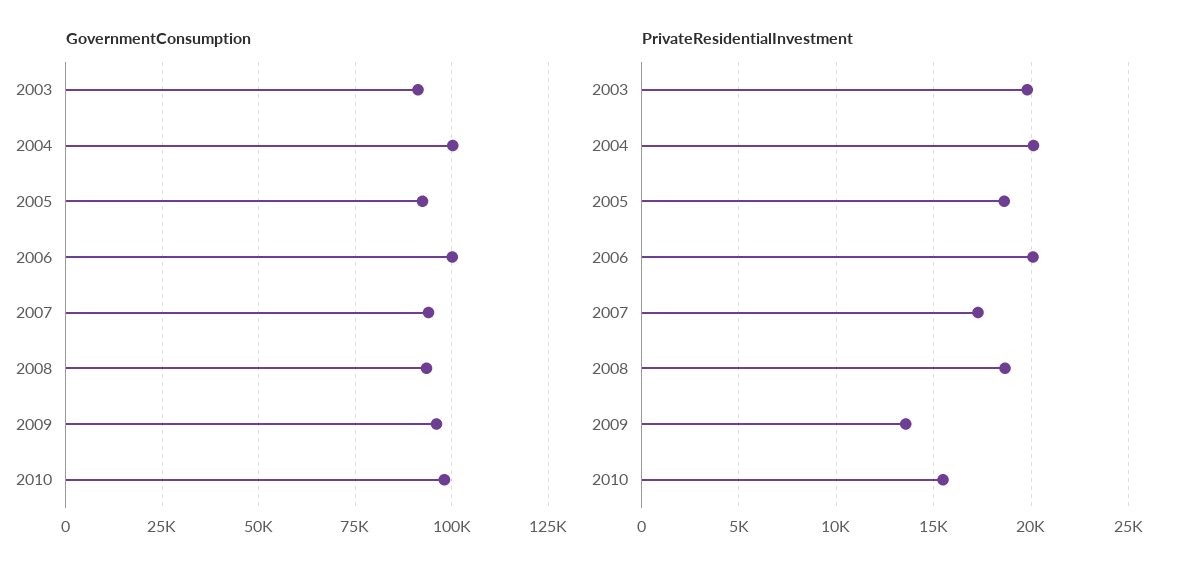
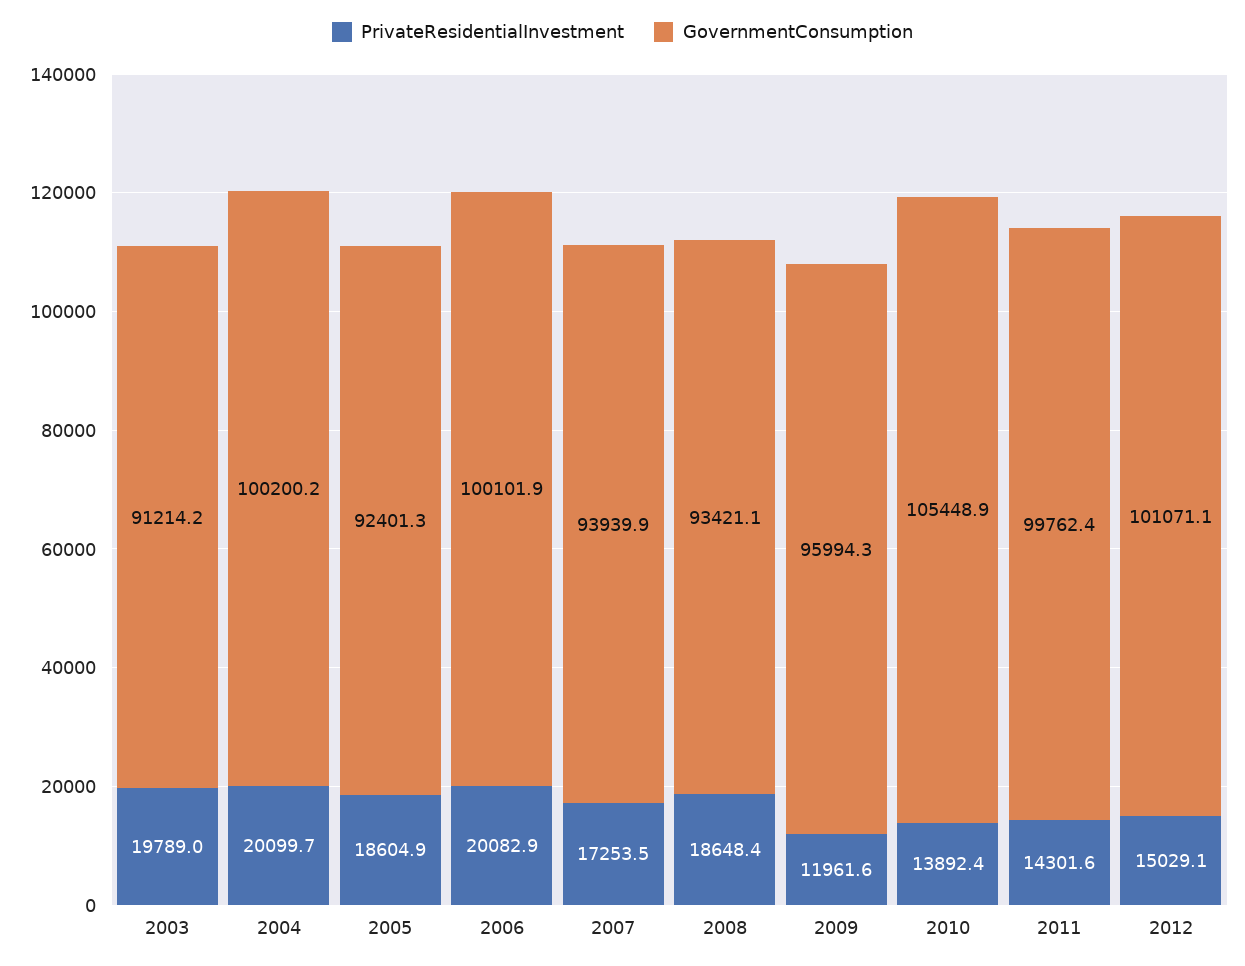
GovernmentConsumption, 2010: 97500 -> 105448.9
PrivateResidentialInvestment, 2009: 13500 -> 11961.6
PrivateResidentialInvestment, 2010: 15500 -> 13892.4
PrivateResidentialInvestment, 2011: none -> 14301.6
GovernmentConsumption, 2011: none -> 99762.4
PrivateResidentialInvestment, 2012: none -> 15029.1
GovernmentConsumption, 2012: none -> 101071.1

